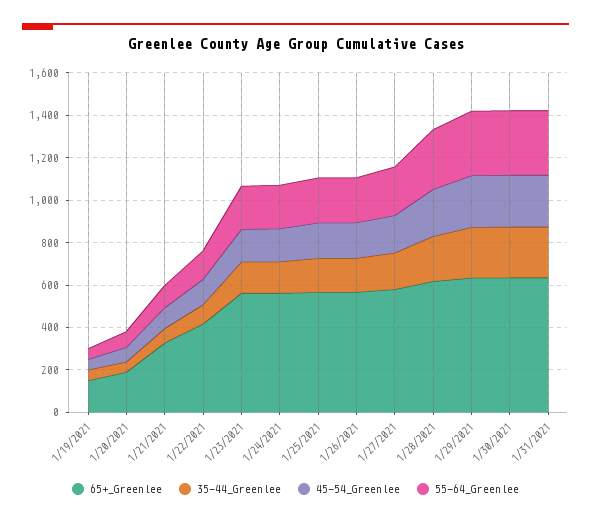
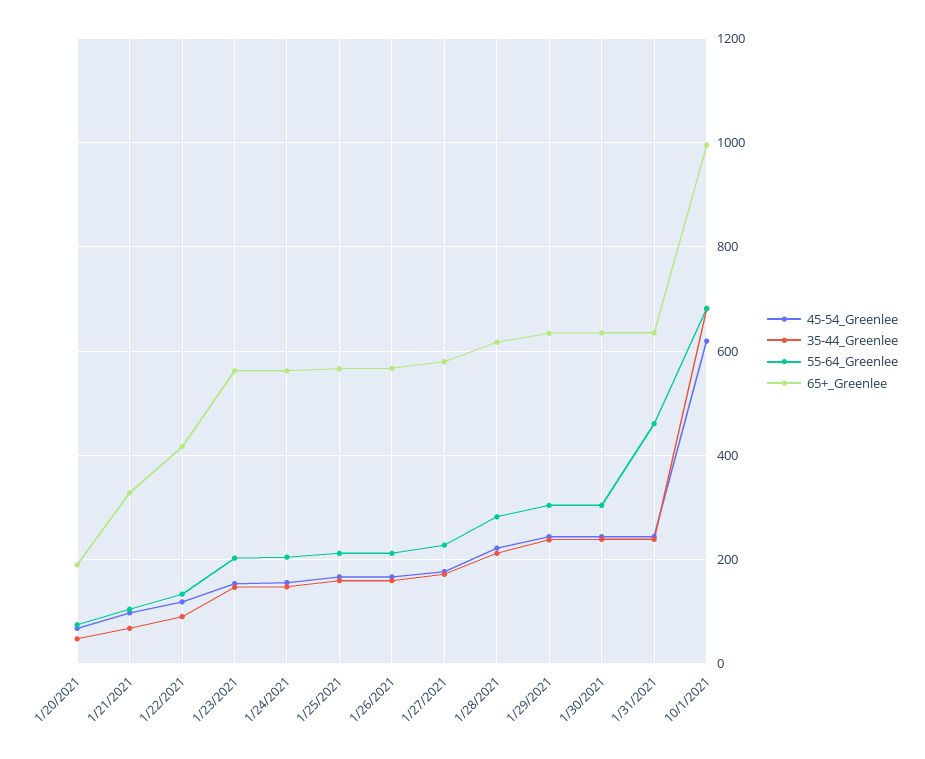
65+_Greenlee, 1/19/2021: 150 -> none
35-44_Greenlee, 1/19/2021: 50 -> none
45-54_Greenlee, 1/19/2021: 50 -> none
55-64_Greenlee, 1/19/2021: 50 -> none
55-64_Greenlee, 1/31/2021: 300 -> 460
45-54_Greenlee, 10/1/2021: none -> 620
35-44_Greenlee, 10/1/2021: none -> 680
55-64_Greenlee, 10/1/2021: none -> 680
65+_Greenlee, 10/1/2021: none -> 1000

